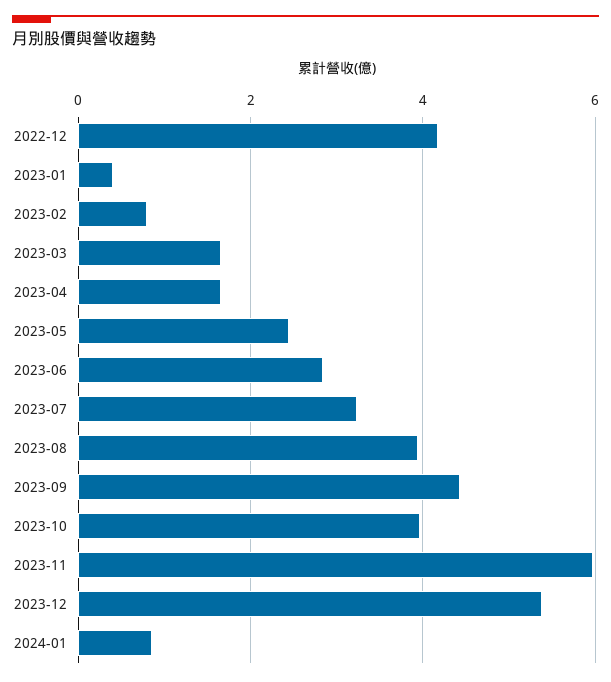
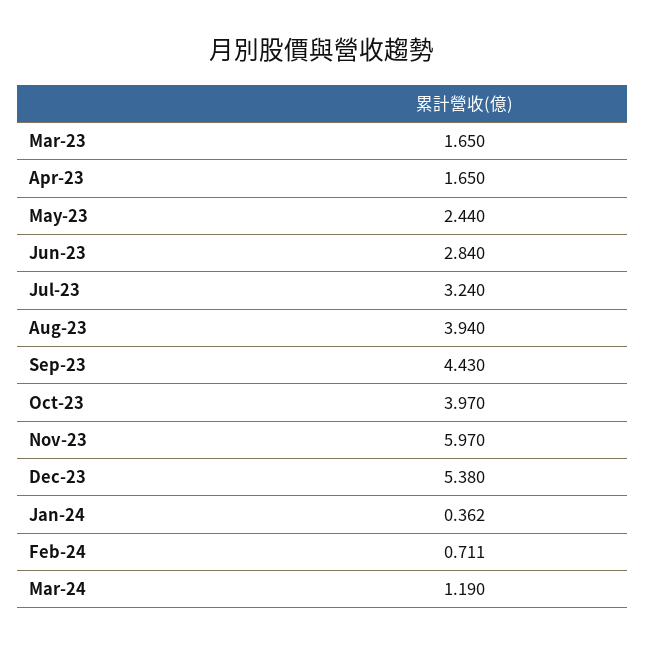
2022-12: 4.2 -> none
2023-01: 0.4 -> none
2023-02: 0.8 -> none
2024-01: 0.8 -> 0.362
Feb-24: none -> 0.711
Mar-24: none -> 1.19

